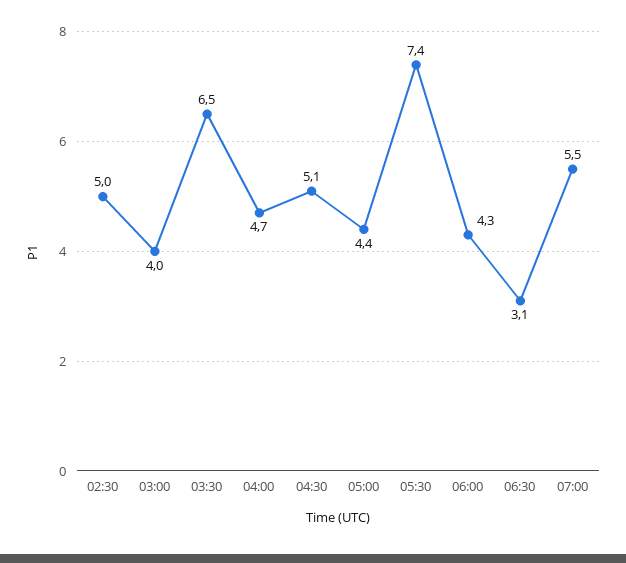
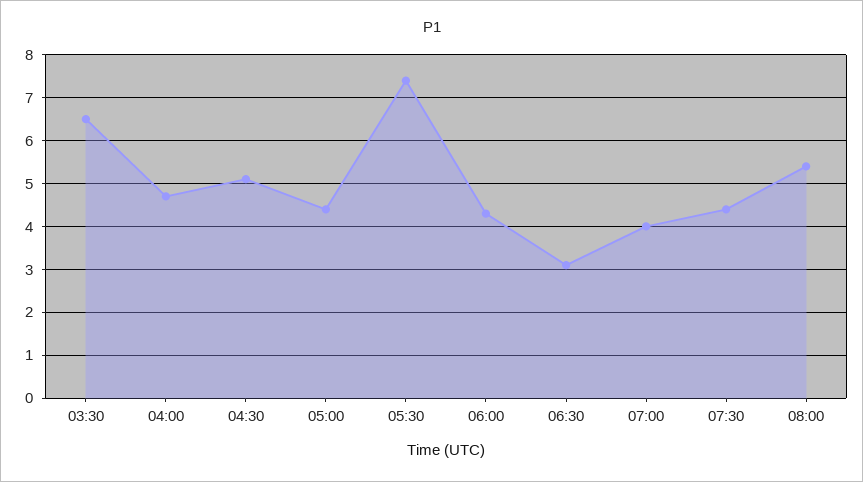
02:30: 5 -> none
03:00: 4 -> none
07:00: 5.5 -> 4
07:30: none -> 4.5
08:00: none -> 5.5

